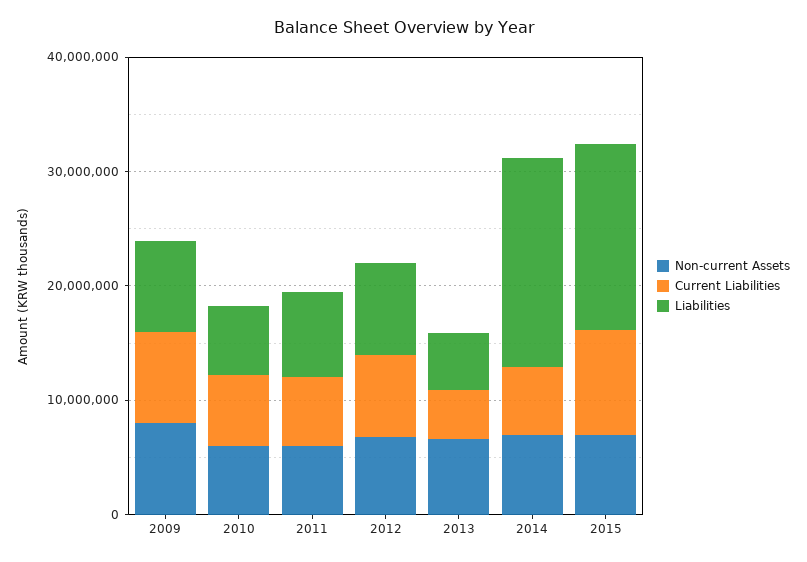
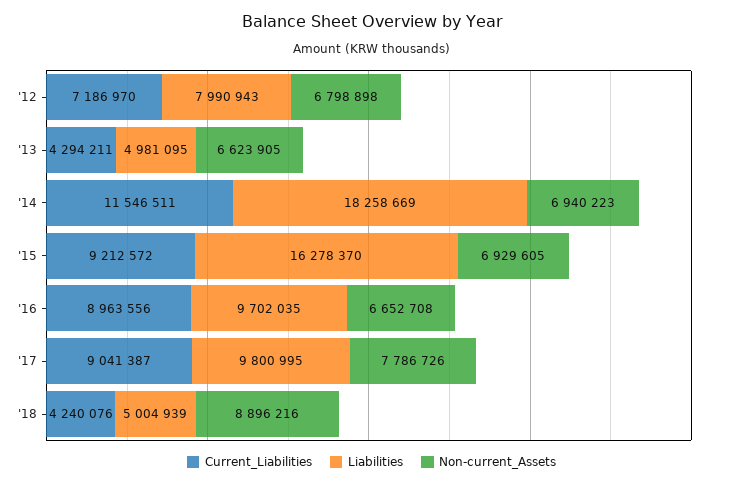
Non-current Assets, 2009: 8000000 -> none
Current Liabilities, 2009: 8000000 -> none
Liabilities, 2009: 8000000 -> none
Non-current Assets, 2010: 6000000 -> none
Current Liabilities, 2010: 6000000 -> none
Liabilities, 2010: 6000000 -> none
Non-current Assets, 2011: 6000000 -> none
Current Liabilities, 2011: 6000000 -> none
Liabilities, 2011: 8000000 -> none
Current Liabilities, 2014: 6000000 -> 11546511
Current Liabilities, '16: none -> 8963556
Liabilities, '16: none -> 9702035
Non-current Assets, '16: none -> 6652708
Current Liabilities, '17: none -> 9041387
Liabilities, '17: none -> 9800995
Non-current Assets, '17: none -> 7786726
Current Liabilities, '18: none -> 4240076
Liabilities, '18: none -> 5004939
Non-current Assets, '18: none -> 8896216

